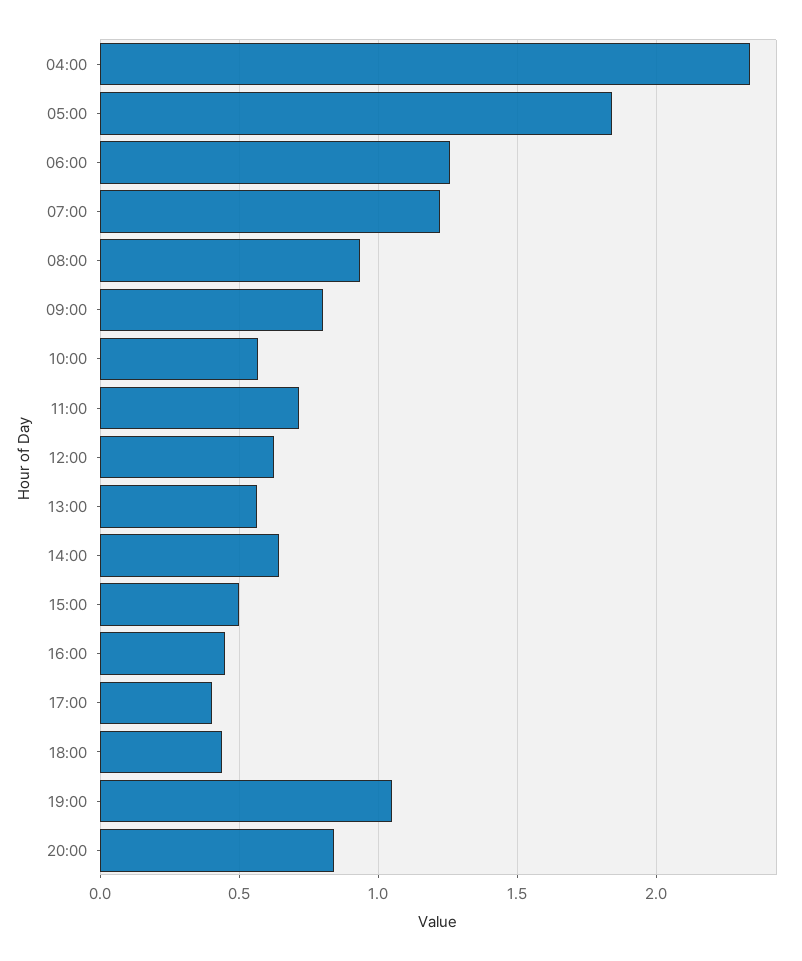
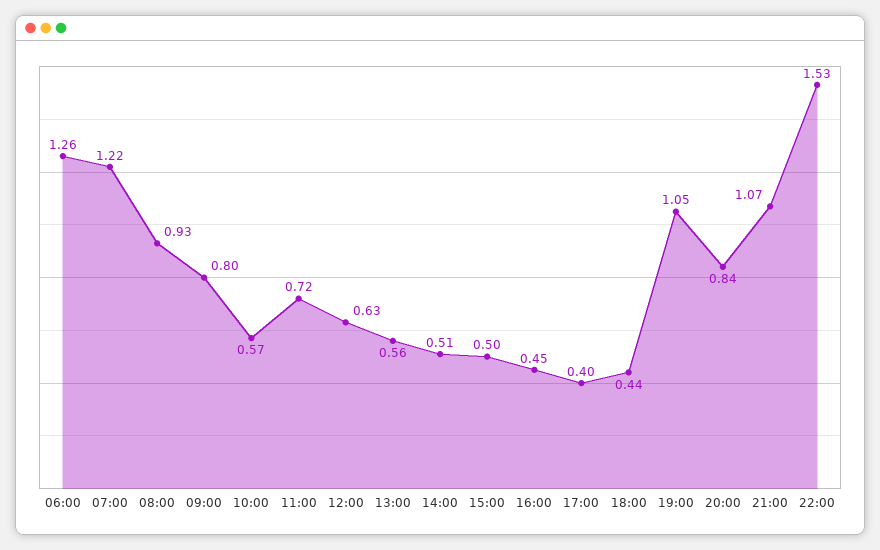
04:00: 2.35 -> none
05:00: 1.85 -> none
14:00: 0.65 -> 0.51
21:00: none -> 1.07
22:00: none -> 1.53

